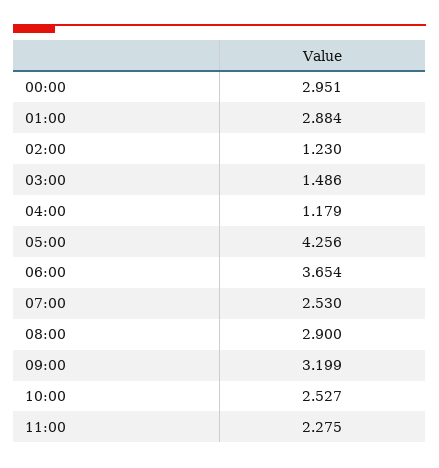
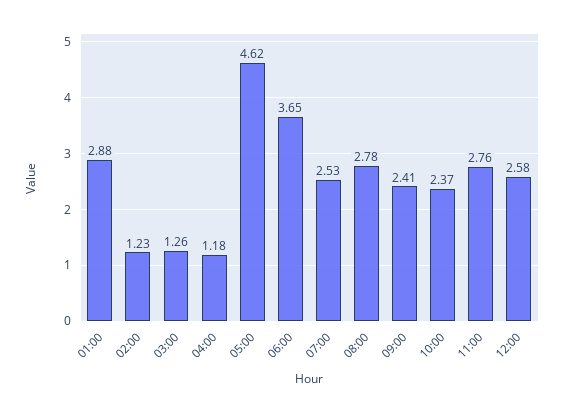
00:00: 2.951 -> none
03:00: 1.486 -> 1.26
05:00: 4.256 -> 4.62
08:00: 2.9 -> 2.78
09:00: 3.199 -> 2.41
10:00: 2.527 -> 2.37
11:00: 2.275 -> 2.76
12:00: none -> 2.58

